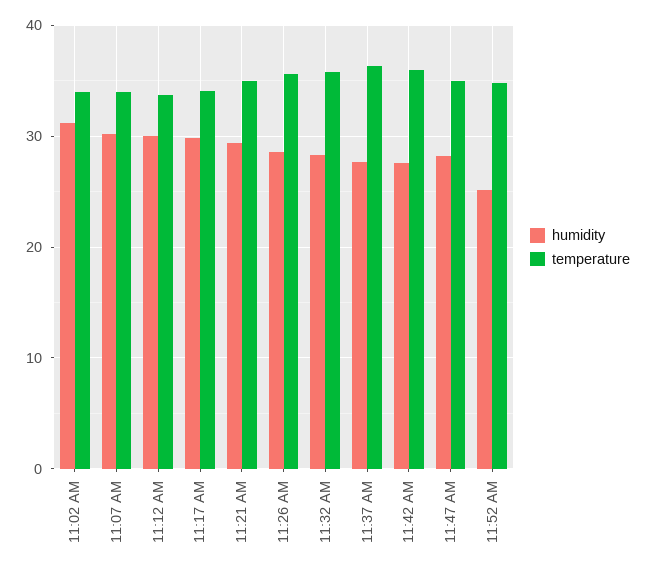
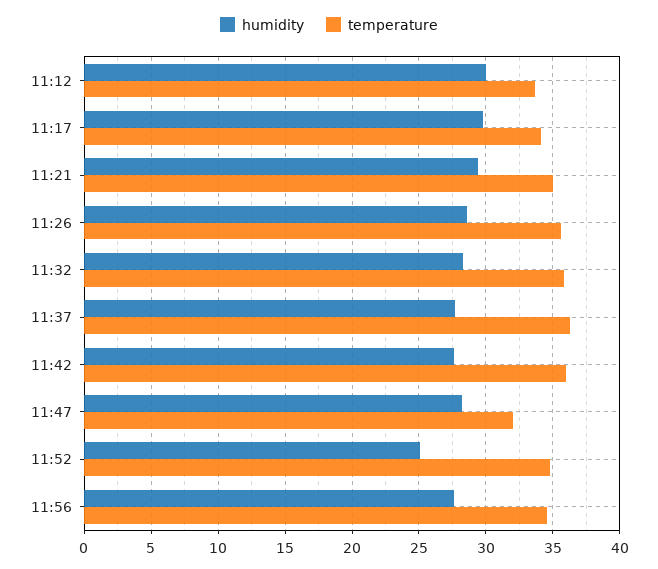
humidity, 11:02 AM: 31 -> none
temperature, 11:02 AM: 34 -> none
humidity, 11:07 AM: 30 -> none
temperature, 11:07 AM: 34 -> none
temperature, 11:47 AM: 35 -> 32
humidity, 11:56: none -> 27.5
temperature, 11:56: none -> 34.5

